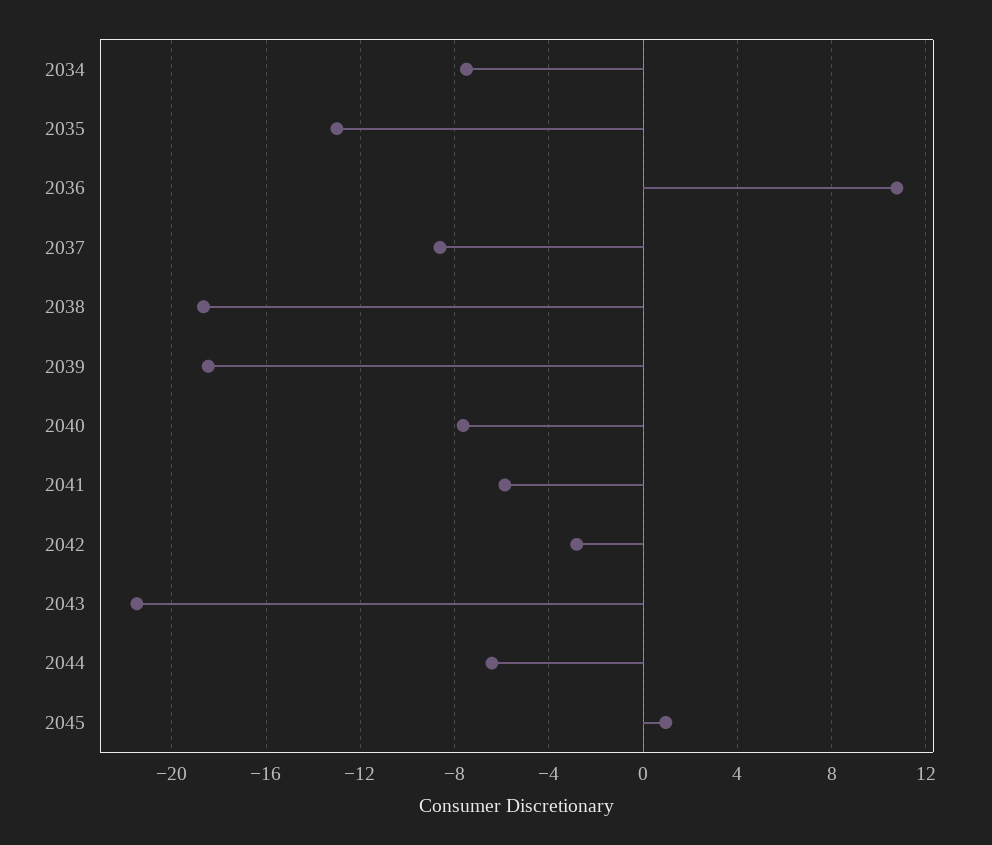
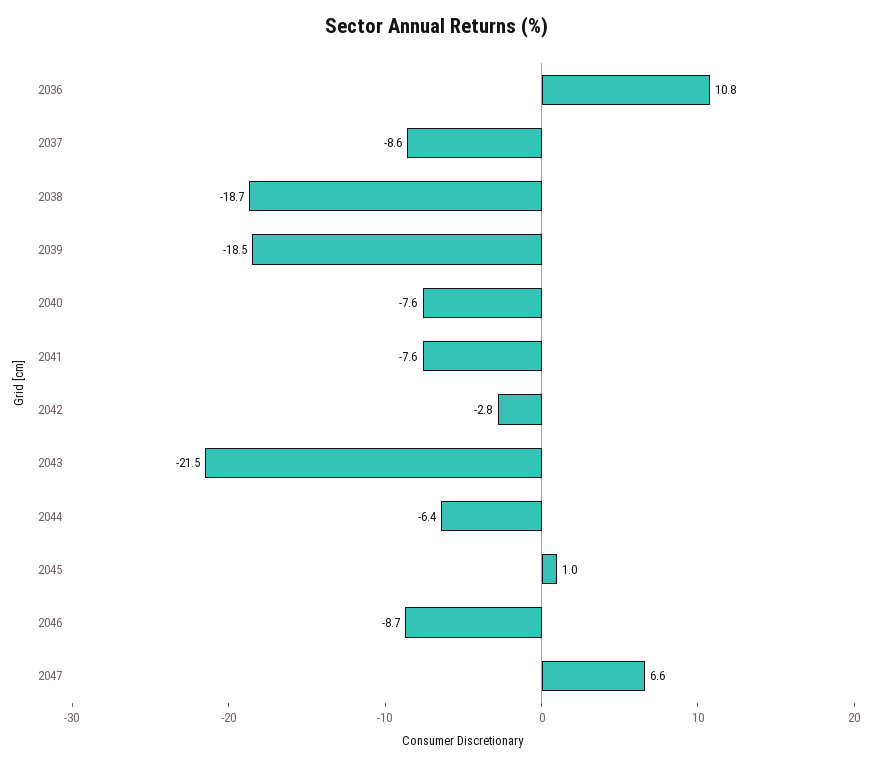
2034: -7.5 -> none
2035: -13 -> none
2041: -6 -> -7.6
2046: none -> -8.7
2047: none -> 6.6

